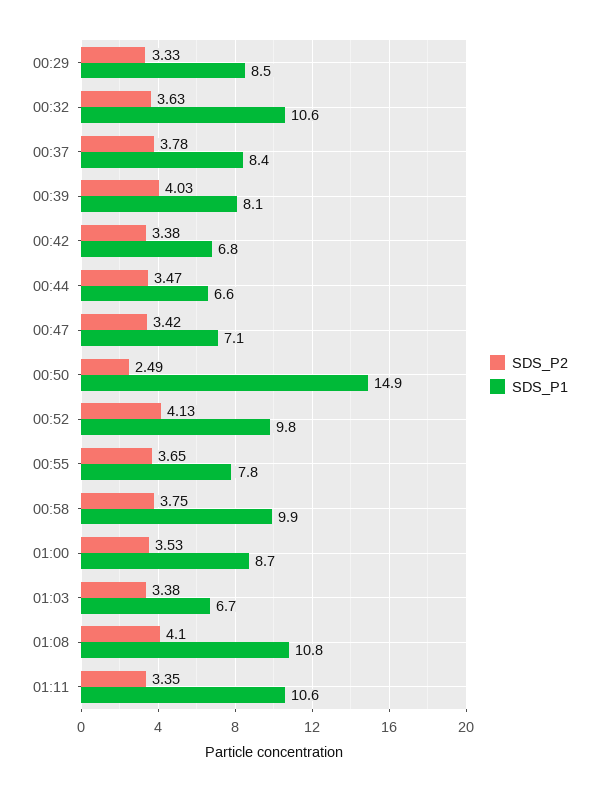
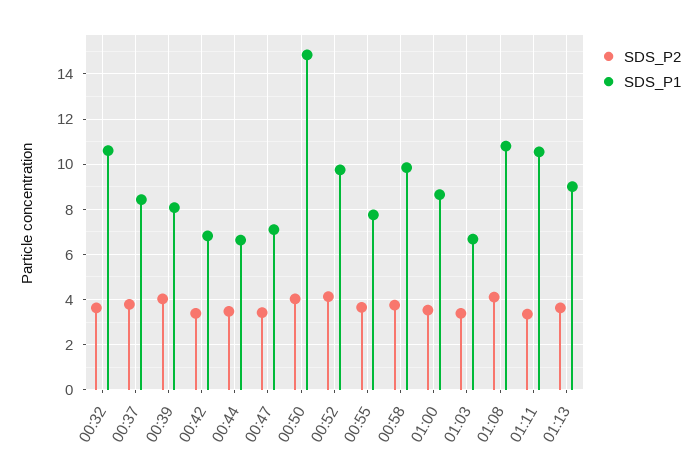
SDS_P2, 00:29: 3.33 -> none
SDS_P1, 00:29: 8.5 -> none
SDS_P2, 00:50: 2.49 -> 4
SDS_P2, 01:13: none -> 3.5
SDS_P1, 01:13: none -> 9

